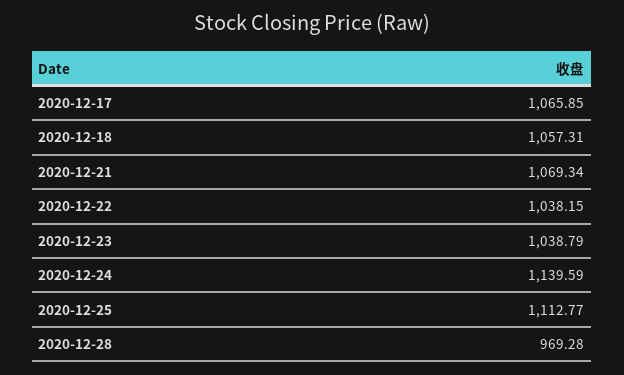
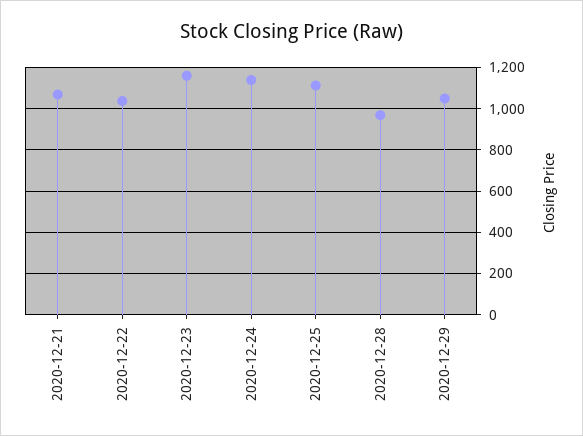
2020-12-17: 1065.85 -> none
2020-12-18: 1057.31 -> none
2020-12-23: 1038.79 -> 1150
2020-12-29: none -> 1050

